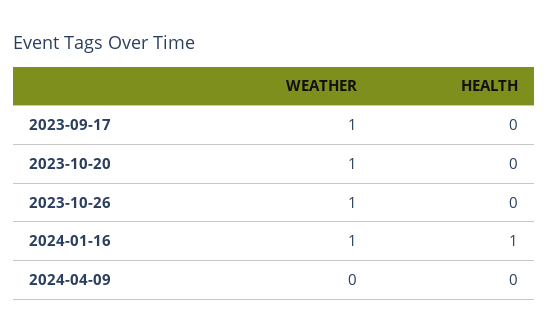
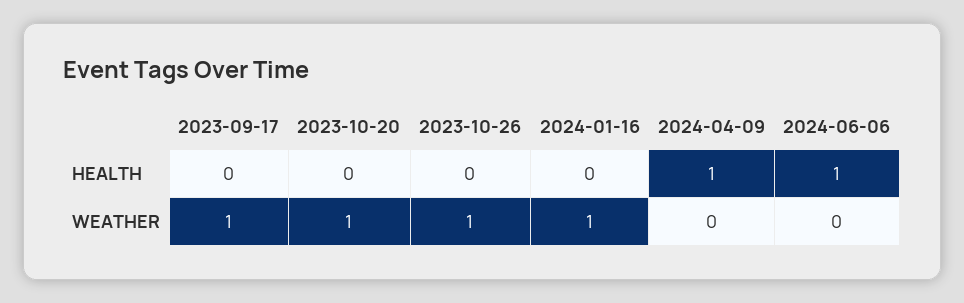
HEALTH, 2024-01-16: 1 -> 0
HEALTH, 2024-04-09: 0 -> 1
HEALTH, 2024-06-06: none -> 1
WEATHER, 2024-06-06: none -> 0

